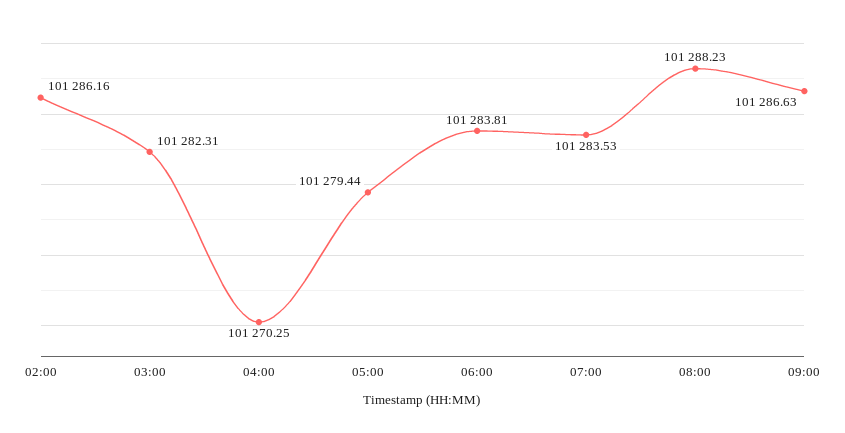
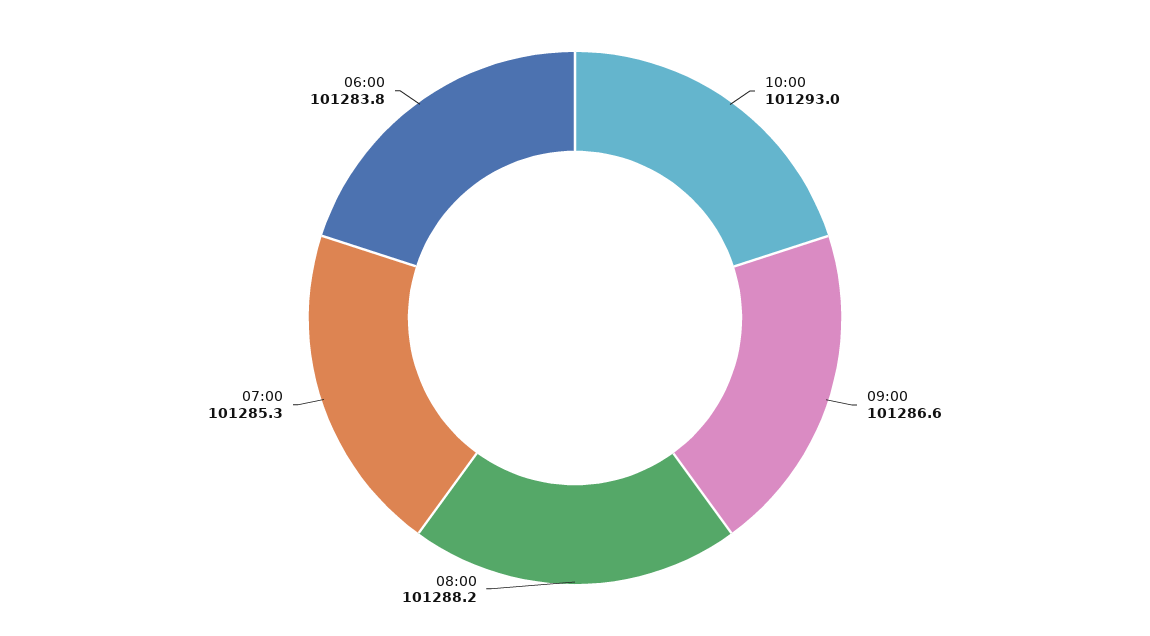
02:00: 101286.16 -> none
03:00: 101282.31 -> none
04:00: 101270.25 -> none
05:00: 101279.44 -> none
07:00: 101283.53 -> 101285.3
10:00: none -> 101293

